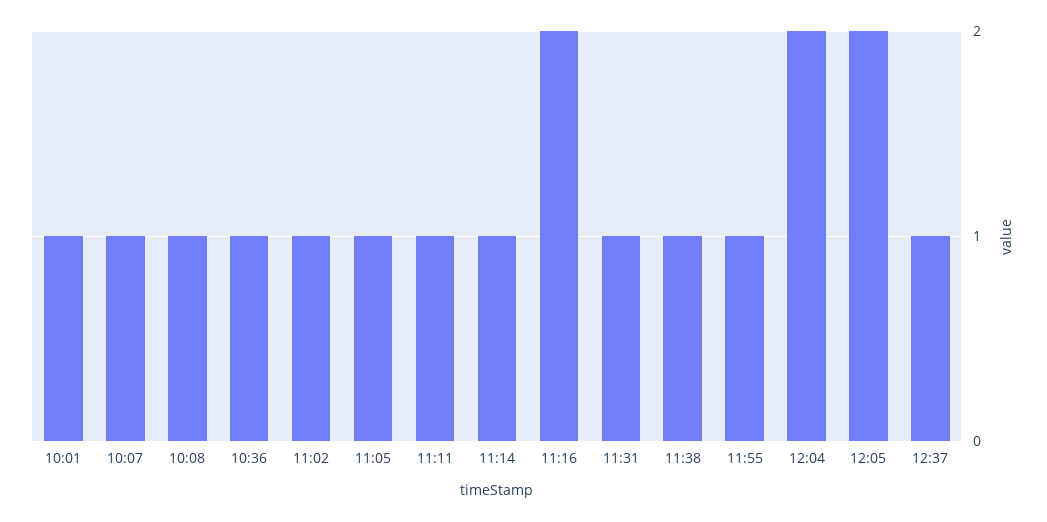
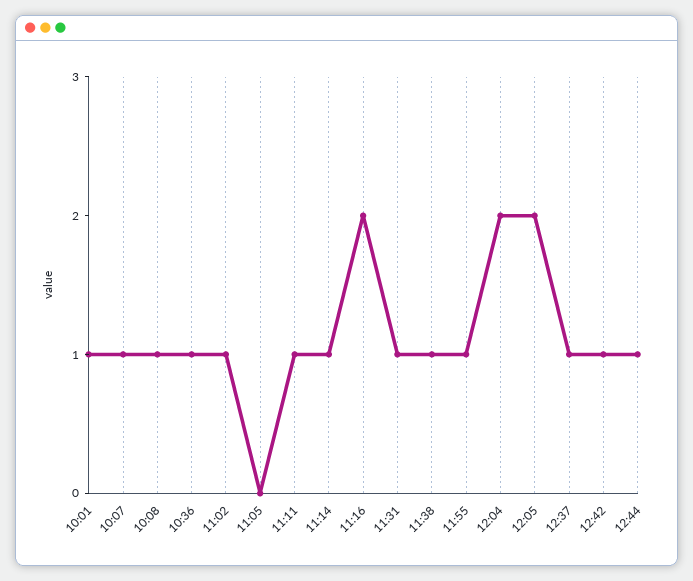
11:05: 1 -> 0
12:42: none -> 1
12:44: none -> 1

